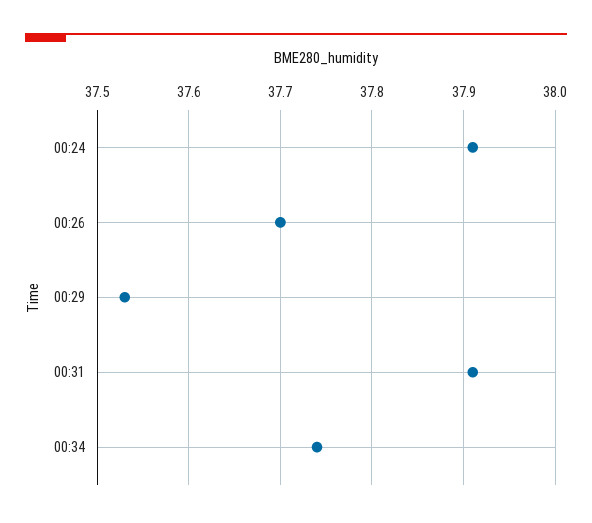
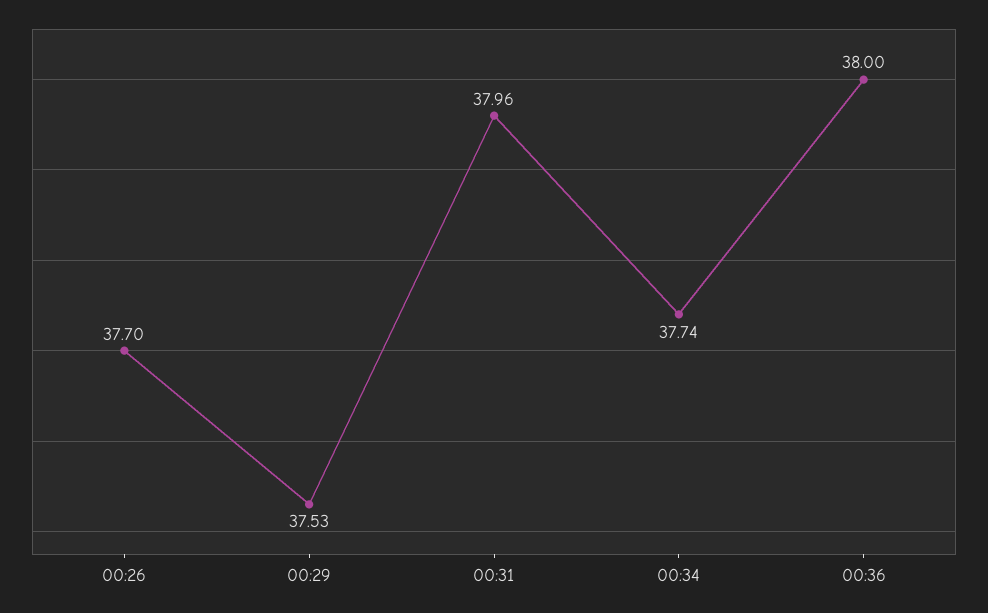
00:24: 37.91 -> none
00:31: 37.91 -> 37.96
00:36: none -> 38

